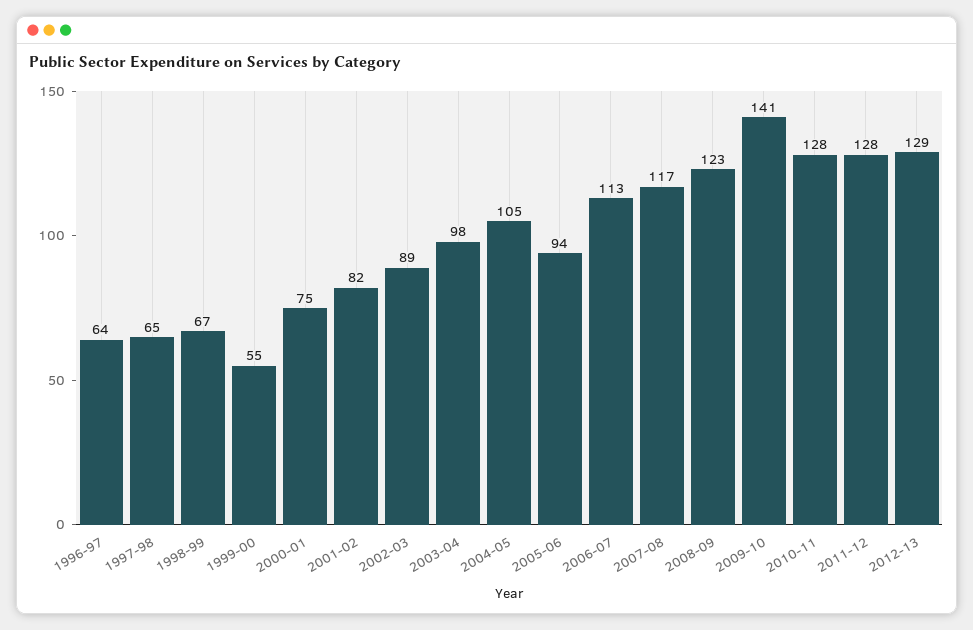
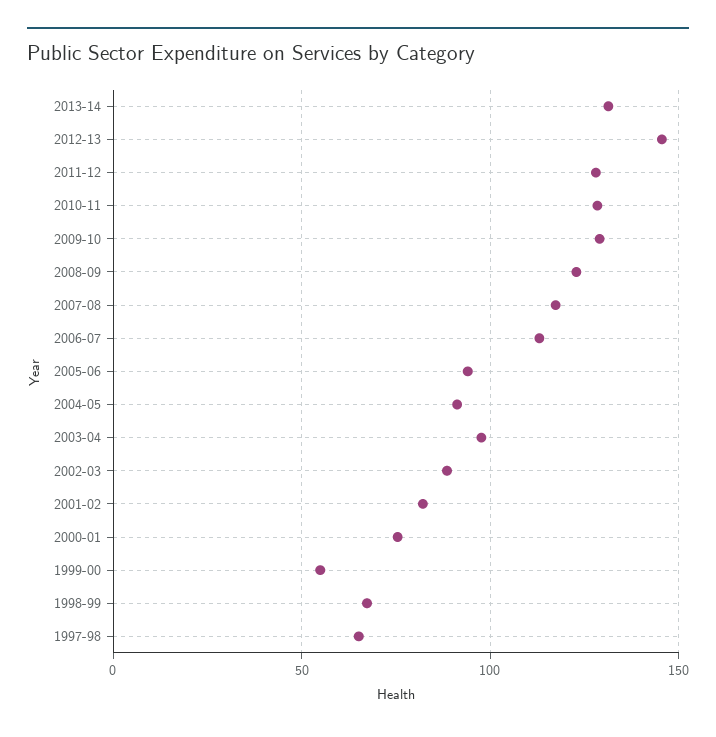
1996-97: 64 -> none
2004-05: 105 -> 90
2009-10: 141 -> 130
2012-13: 129 -> 145
2013-14: none -> 130

